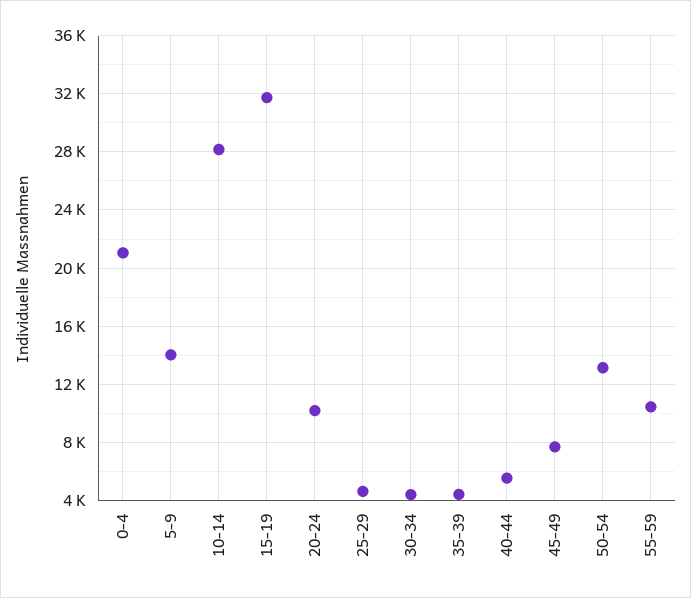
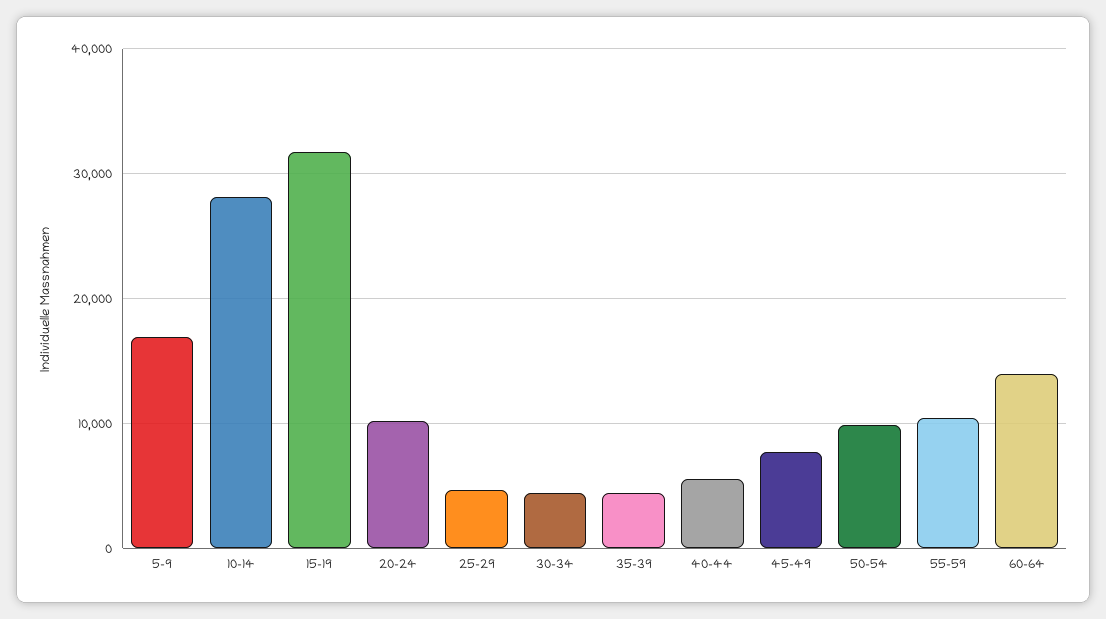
0-4: 21000 -> none
5-9: 14000 -> 17000
50-54: 13000 -> 10000
60-64: none -> 14000

